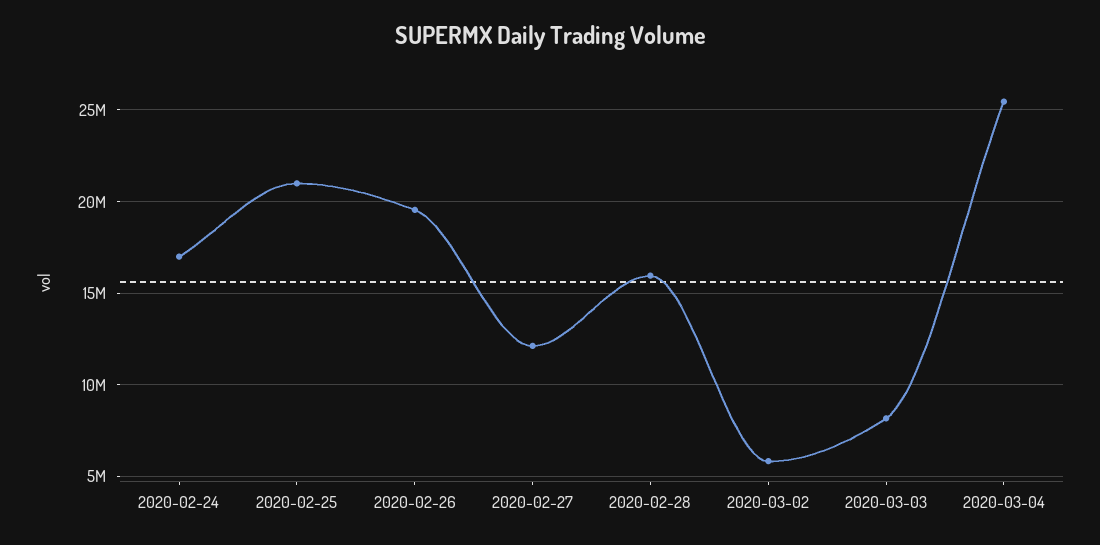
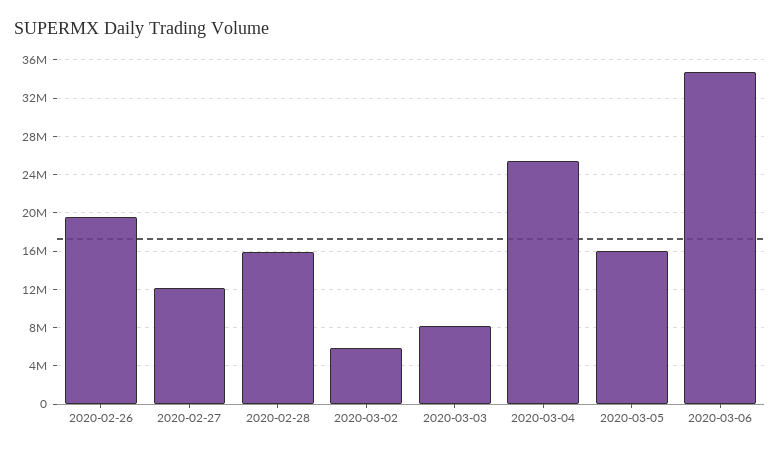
2020-02-24: 17000000 -> none
2020-02-25: 21000000 -> none
2020-03-05: none -> 16000000
2020-03-06: none -> 35000000

